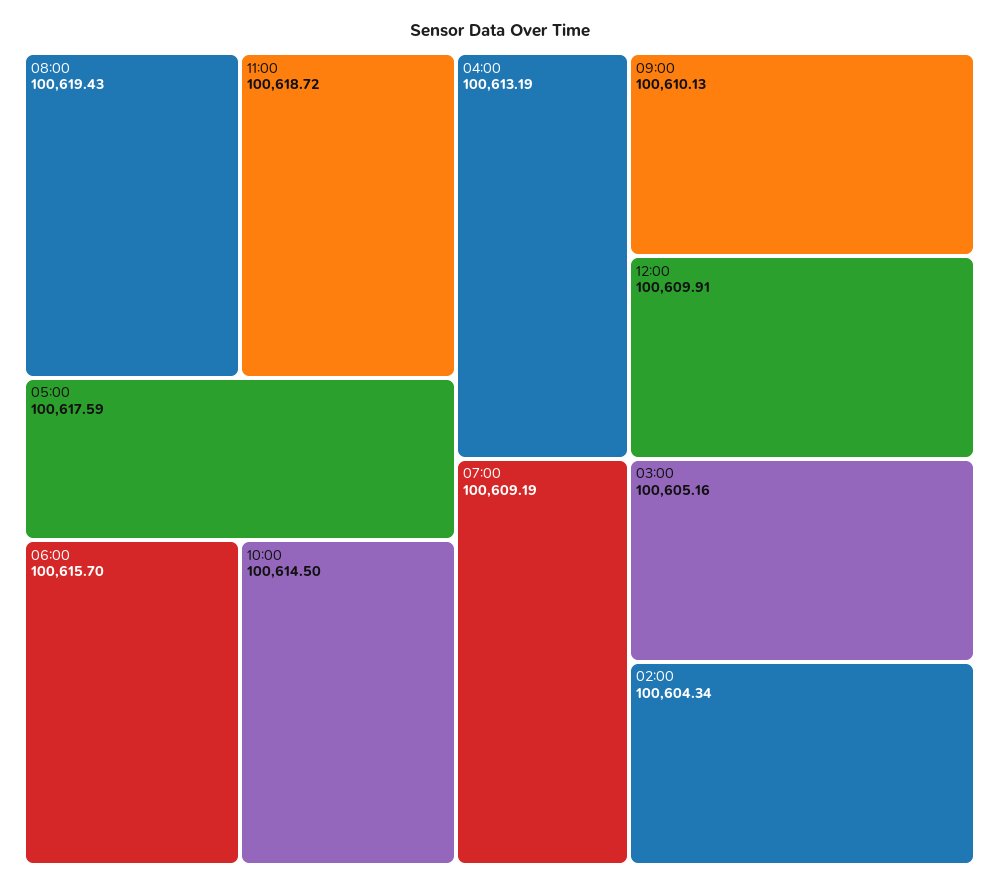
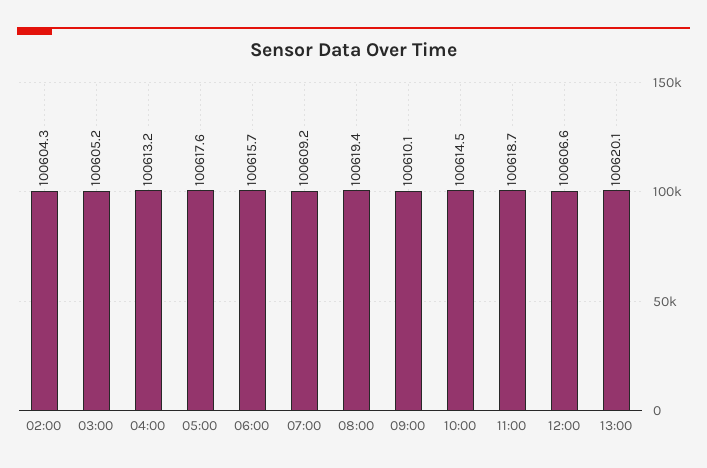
12:00: 100609.91 -> 100606.6
13:00: none -> 100620.1

